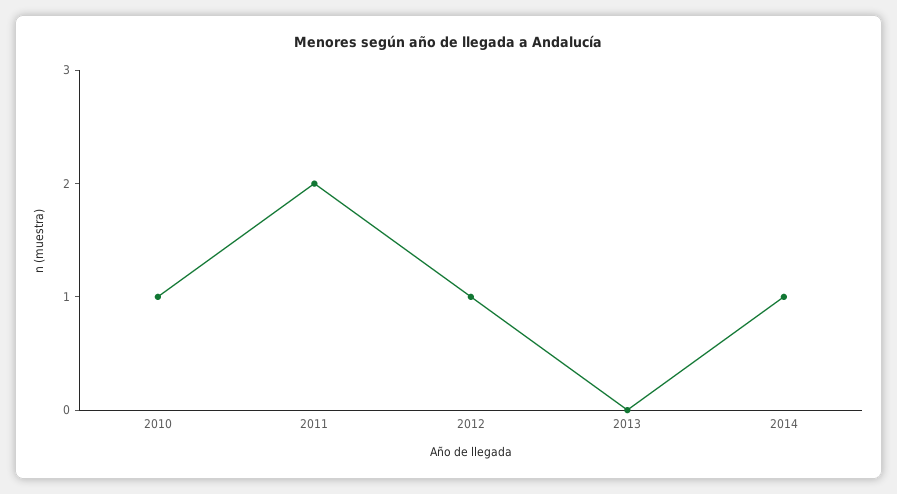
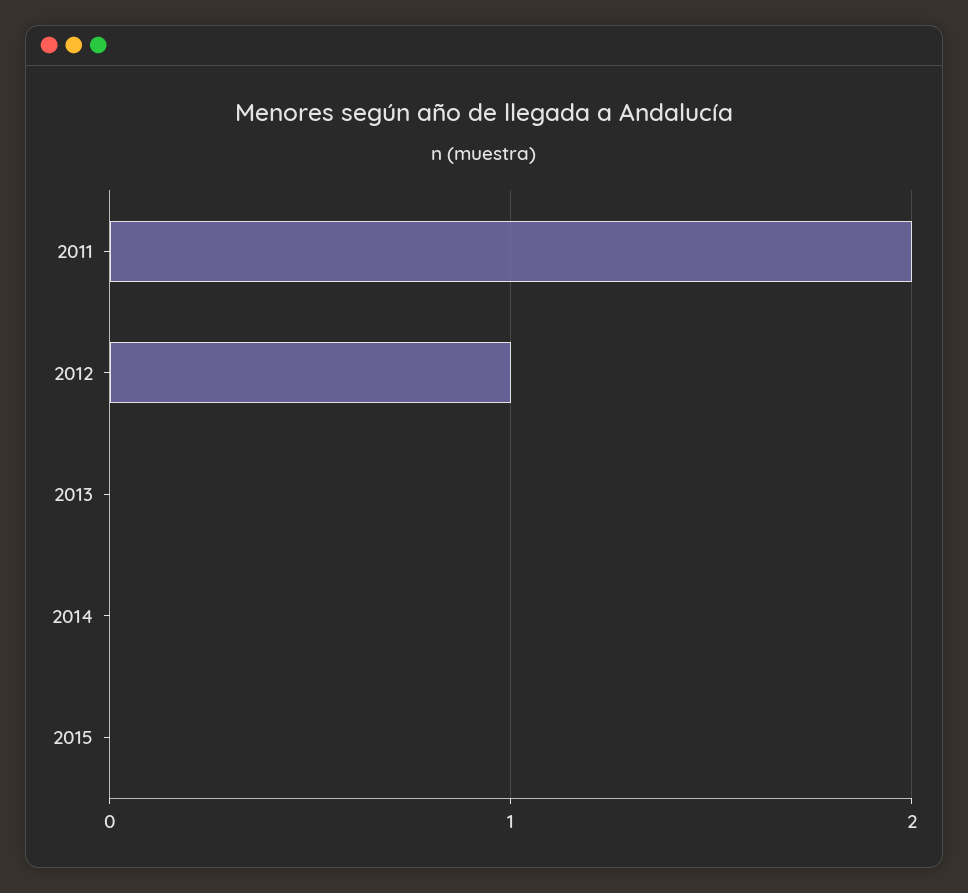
2010: 1 -> none
2014: 1 -> 0
2015: none -> 0

